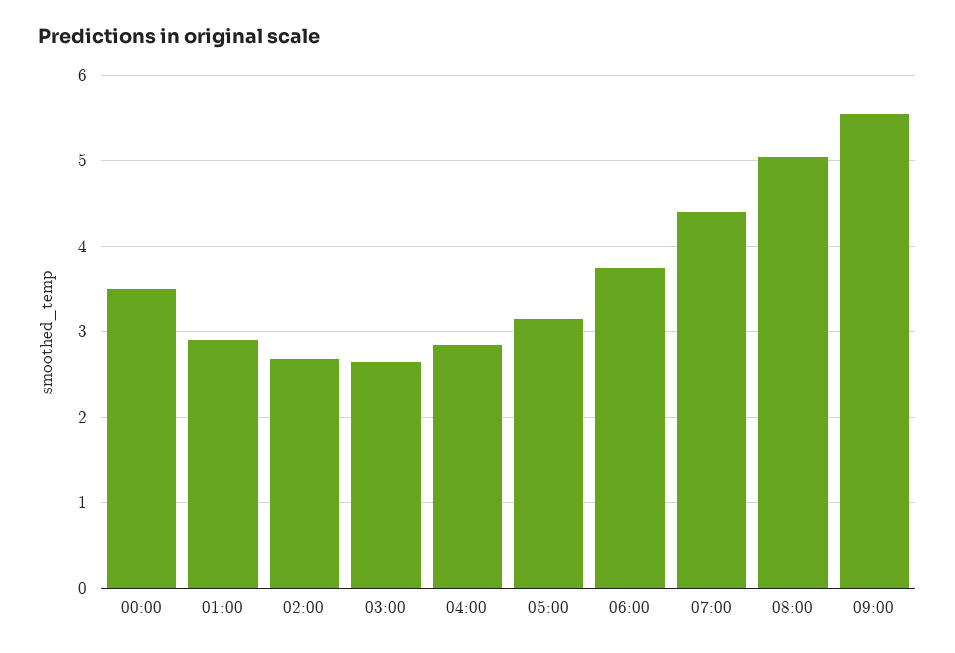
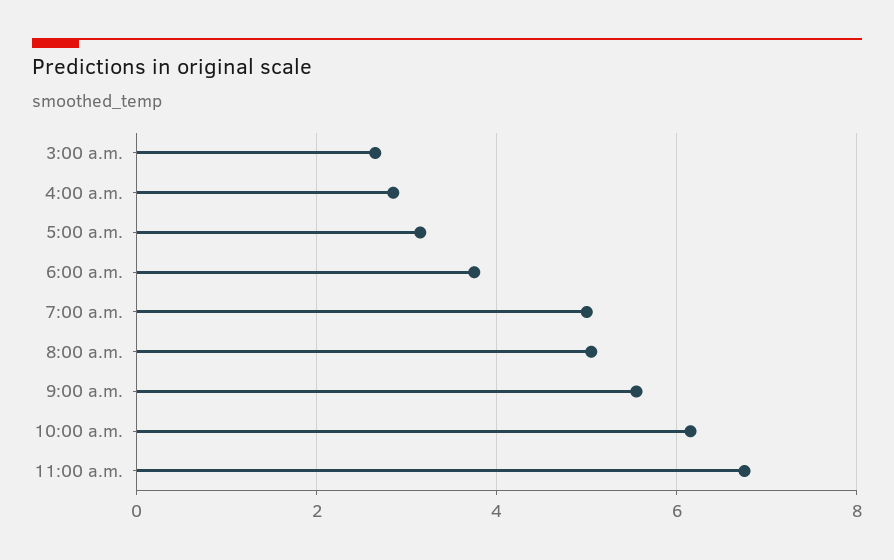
00:00: 3.5 -> none
01:00: 2.9 -> none
02:00: 2.7 -> none
07:00: 4.4 -> 5
10:00 a.m.: none -> 6.2
11:00 a.m.: none -> 6.8

